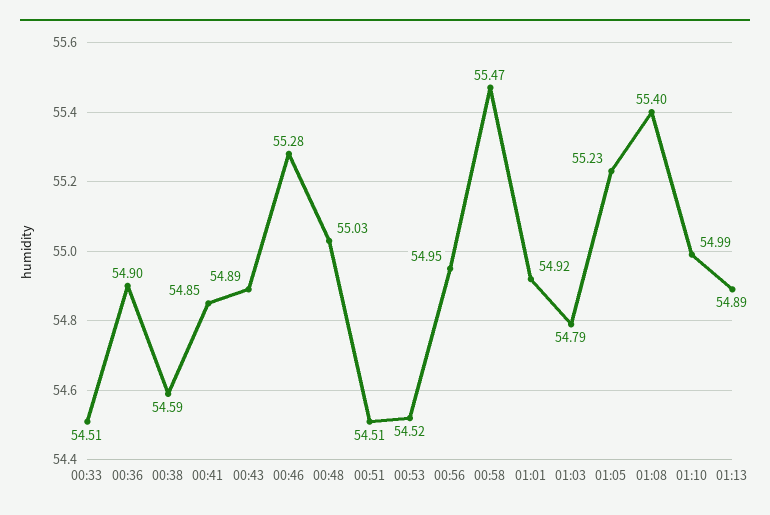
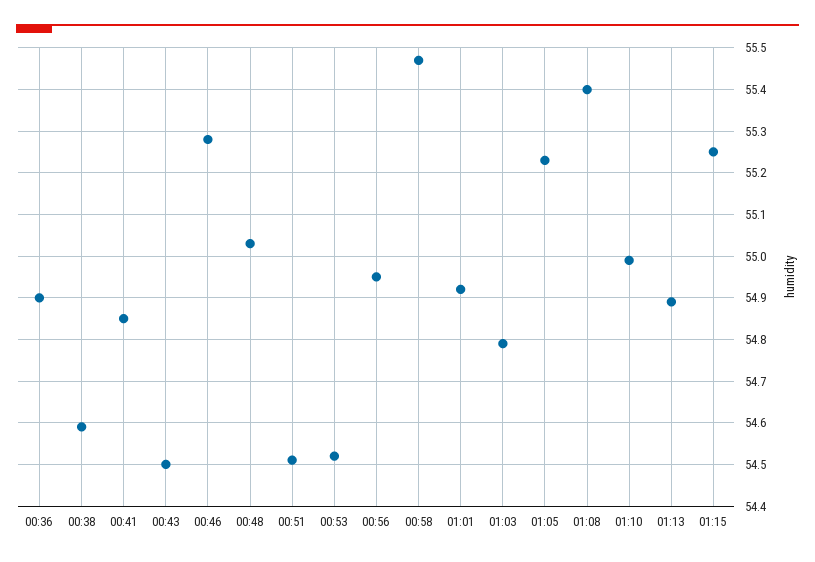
00:33: 54.51 -> none
00:43: 54.89 -> 54.5
01:15: none -> 55.25

